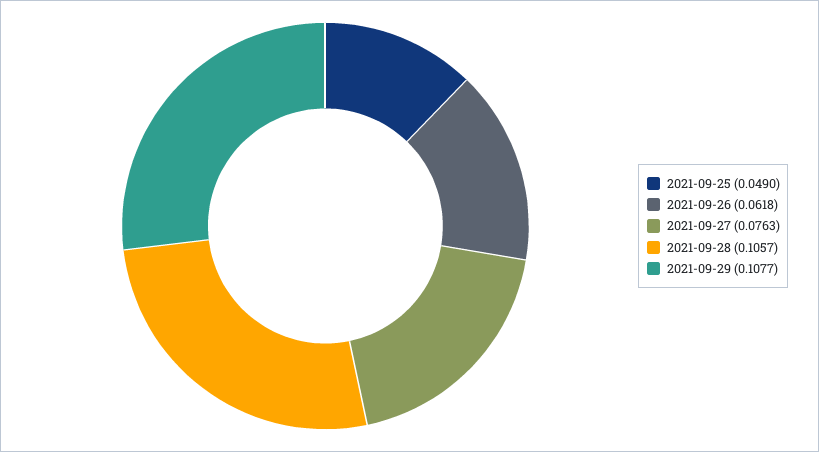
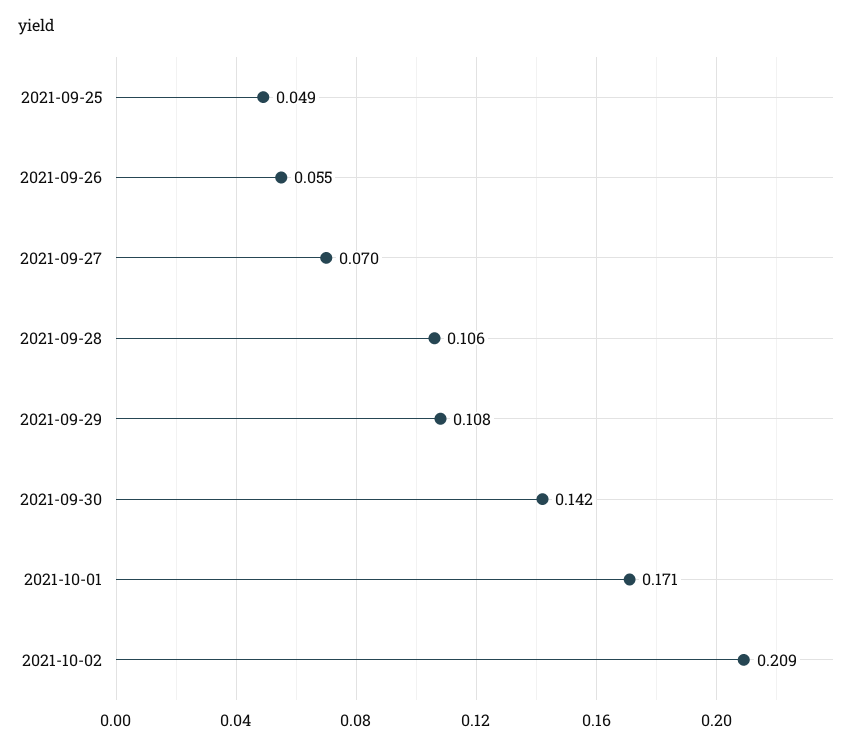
2021-09-26: 0.0618 -> 0.055
2021-09-27: 0.0763 -> 0.07
2021-09-30: none -> 0.142
2021-10-01: none -> 0.171
2021-10-02: none -> 0.209

